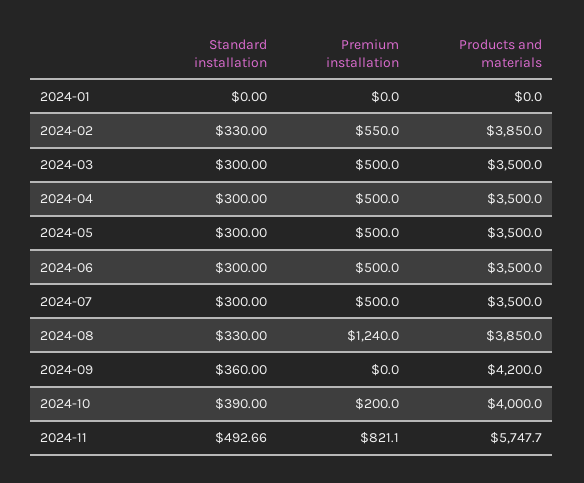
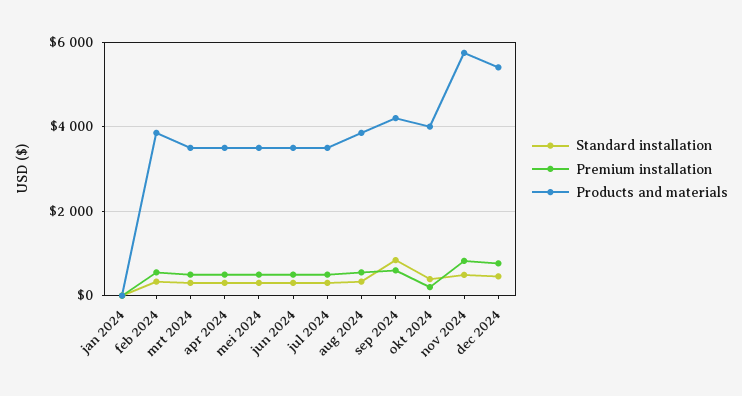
Premium installation, 2024-08: 1240 -> 600
Standard installation, 2024-09: 360 -> 800
Premium installation, 2024-09: 0 -> 600
Standard installation, dec 2024: none -> 400
Premium installation, dec 2024: none -> 800
Products and materials, dec 2024: none -> 5400

